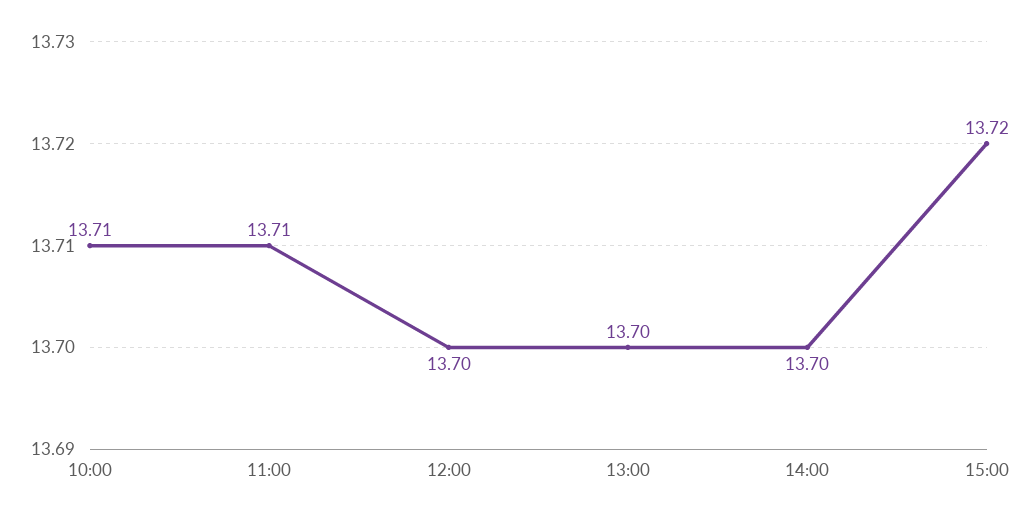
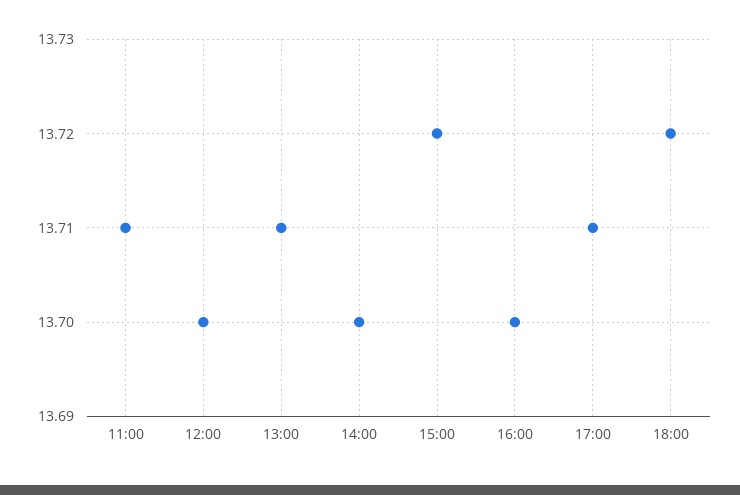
10:00: 13.71 -> none
13:00: 13.7 -> 13.71
16:00: none -> 13.7
17:00: none -> 13.71
18:00: none -> 13.72

